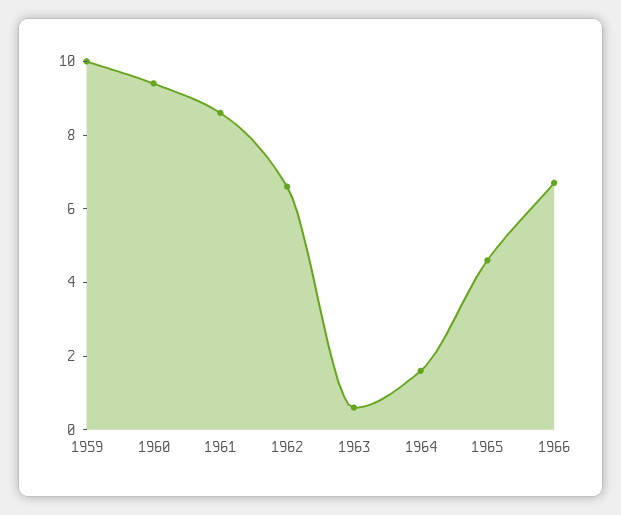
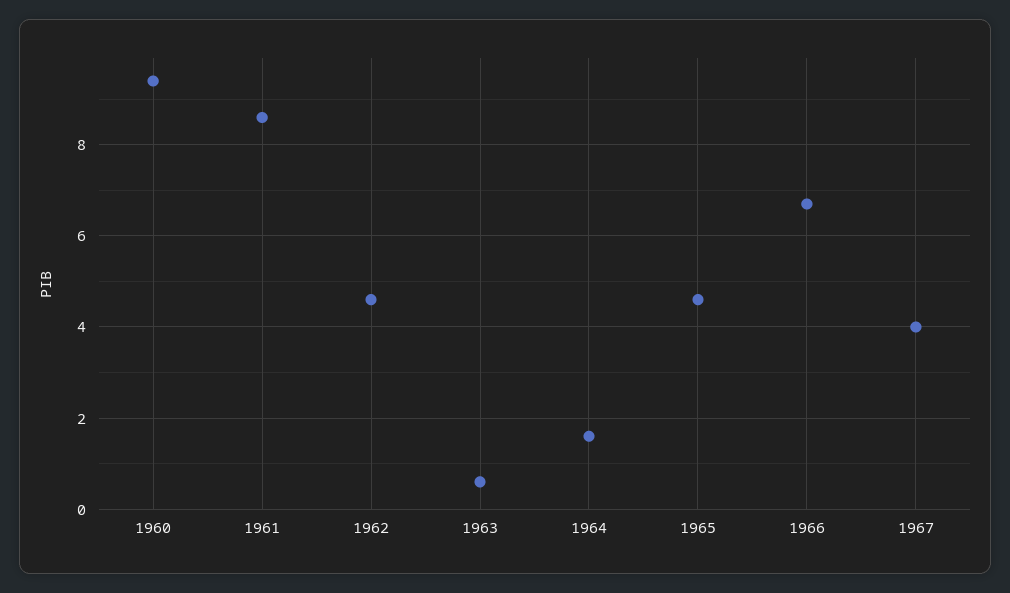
1959: 10 -> none
1962: 6.5 -> 4.5
1967: none -> 4

